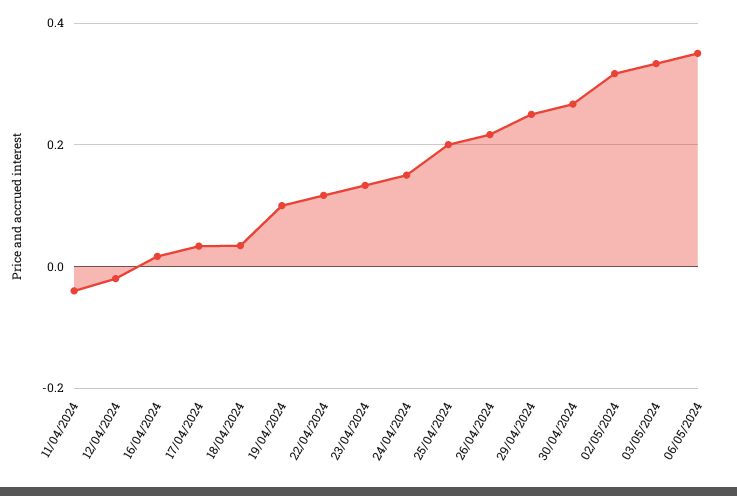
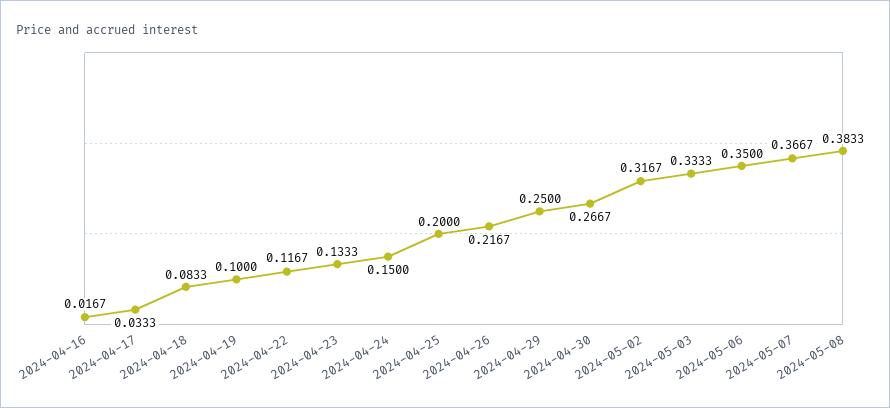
11/04/2024: -0.04 -> none
12/04/2024: -0.02 -> none
18/04/2024: 0.04 -> 0.0833
2024-05-07: none -> 0.3667
2024-05-08: none -> 0.3833

